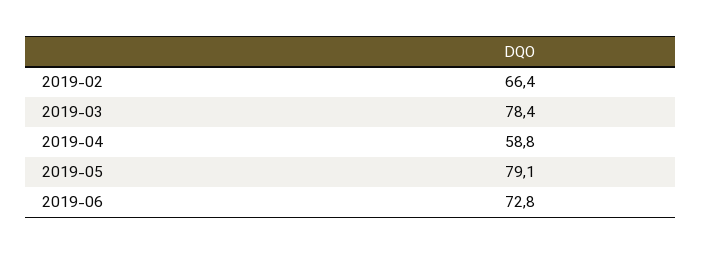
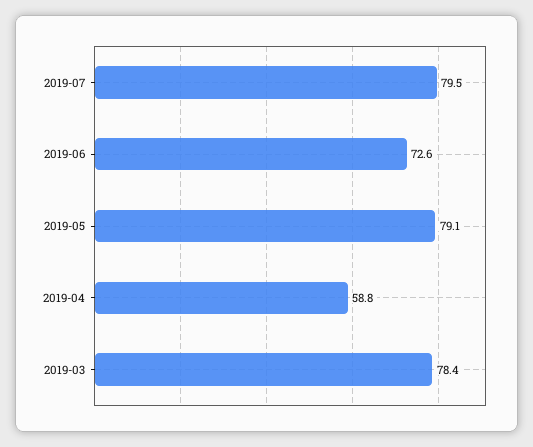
2019-02: 66.4 -> none
2019-06: 72.8 -> 72.6
2019-07: none -> 79.5

